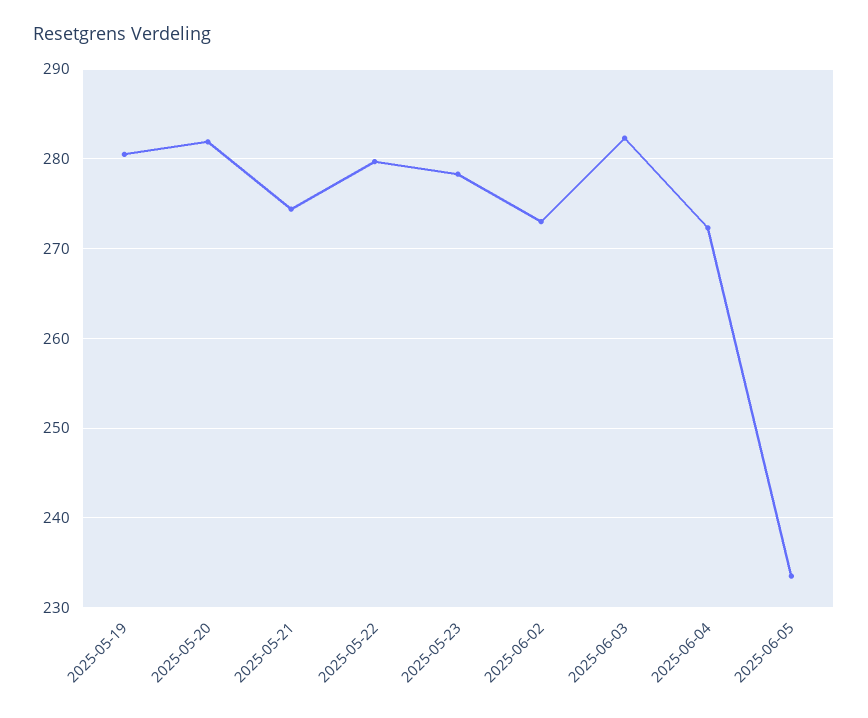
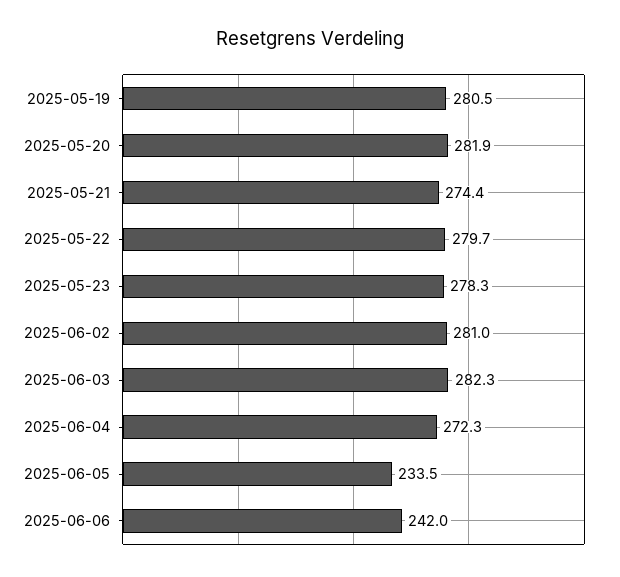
2025-06-02: 273 -> 281
2025-06-06: none -> 242

